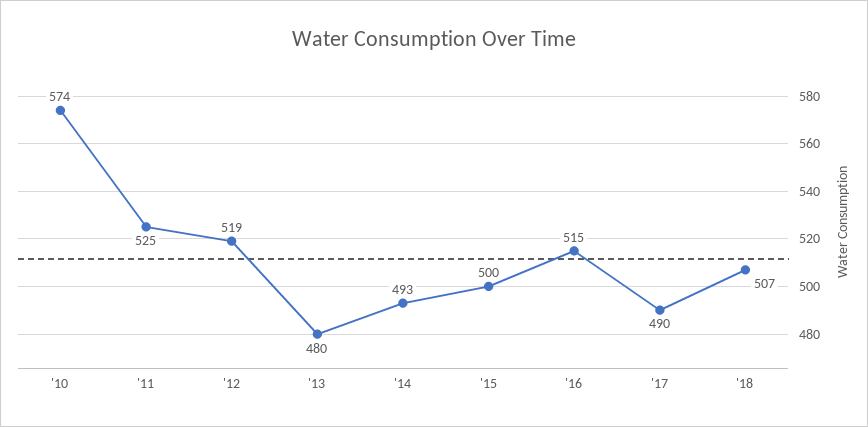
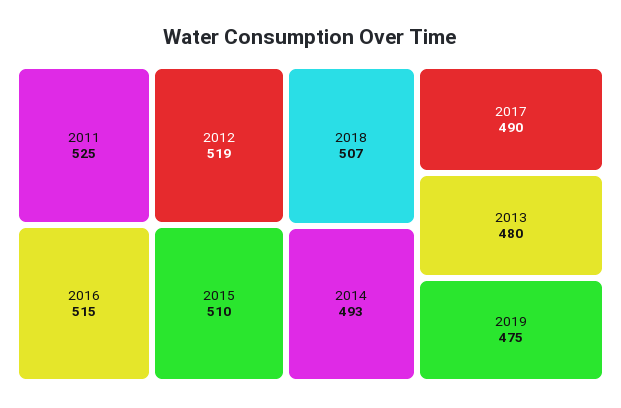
'10: 574 -> none
'15: 500 -> 510
2019: none -> 475

